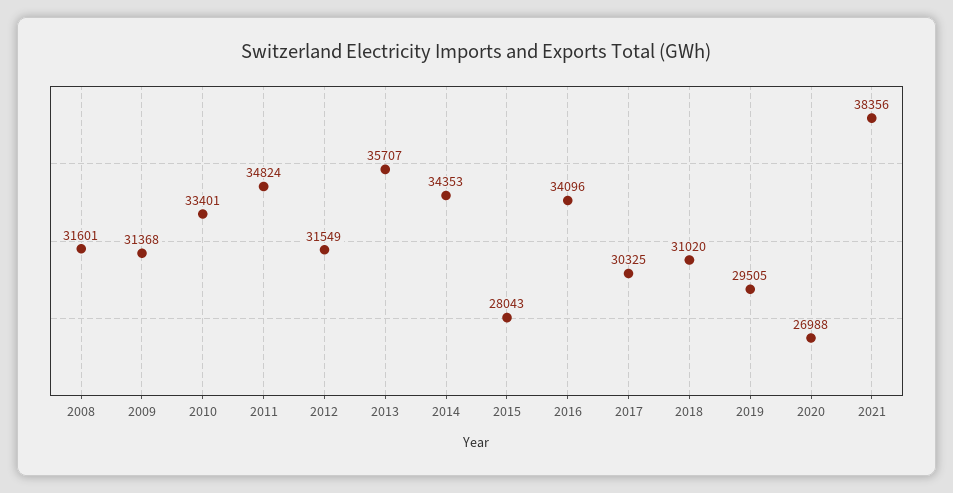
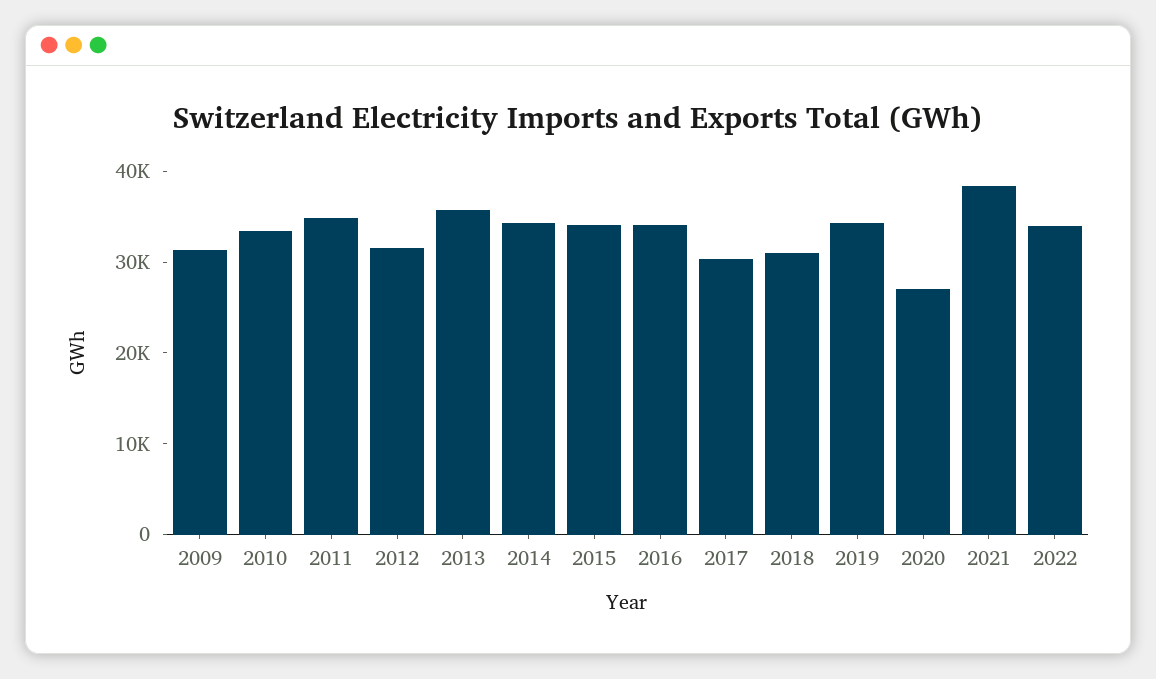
2008: 31601 -> none
2015: 28043 -> 34000
2019: 29505 -> 34000
2022: none -> 34000

